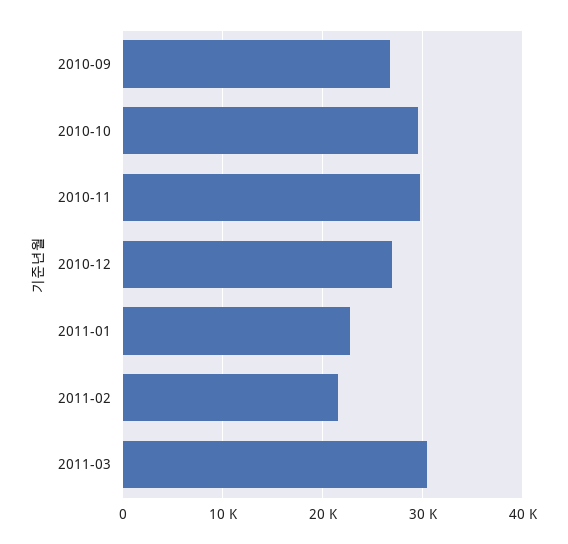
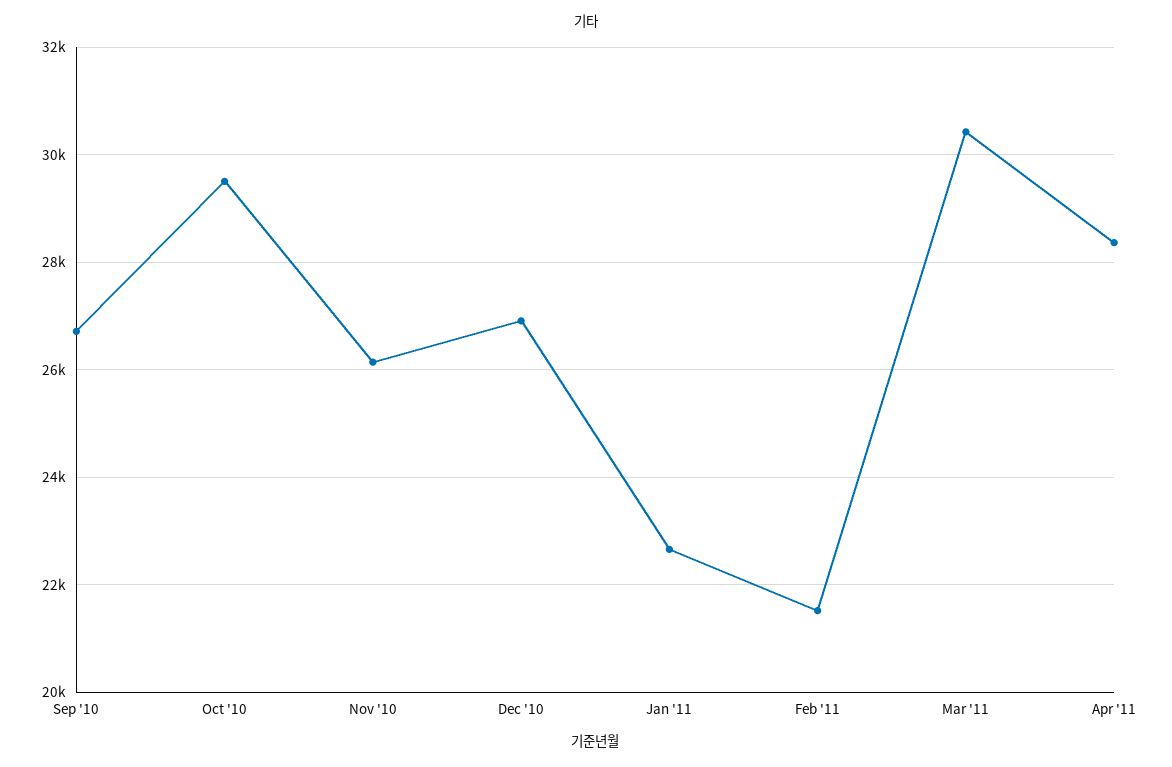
2010-11: 30000 -> 26200
Apr '11: none -> 28400

